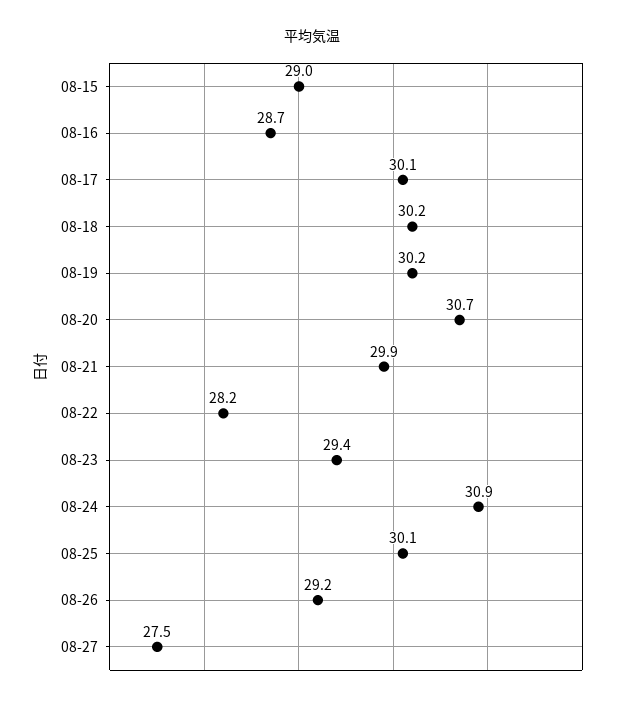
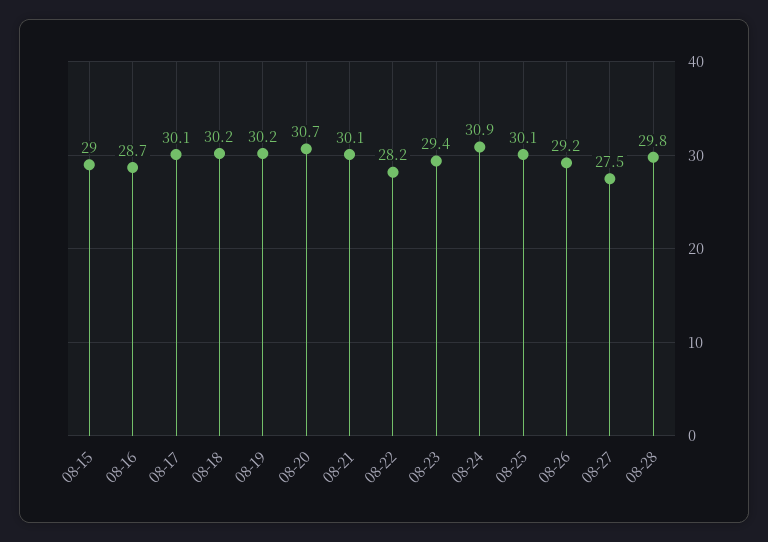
08-21: 29.9 -> 30.1
08-28: none -> 29.8

